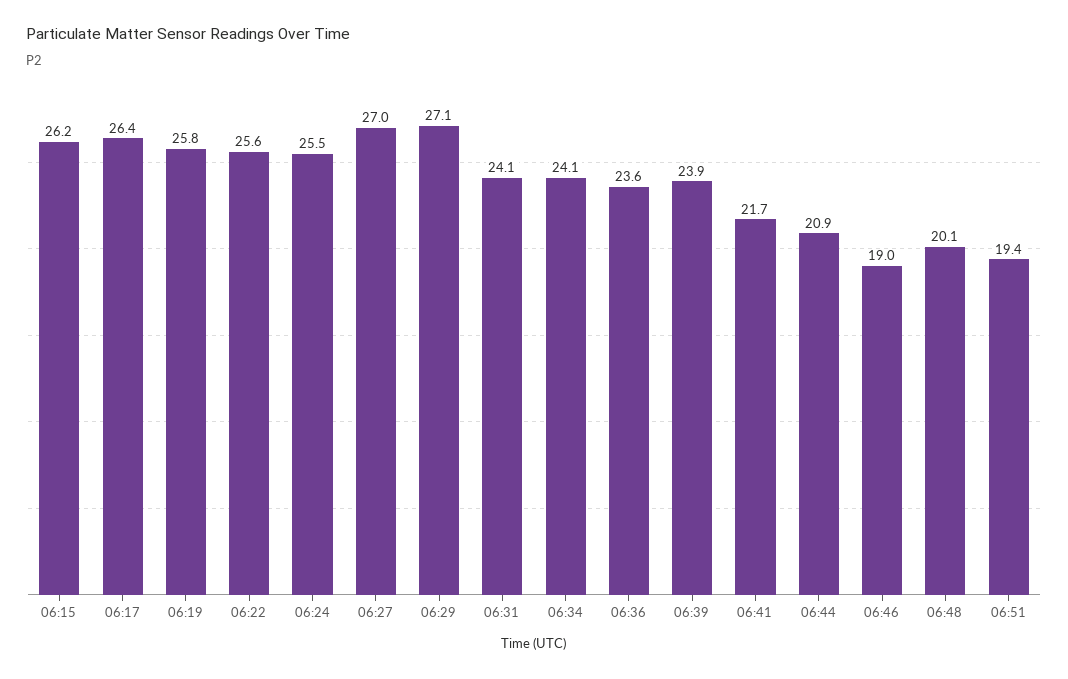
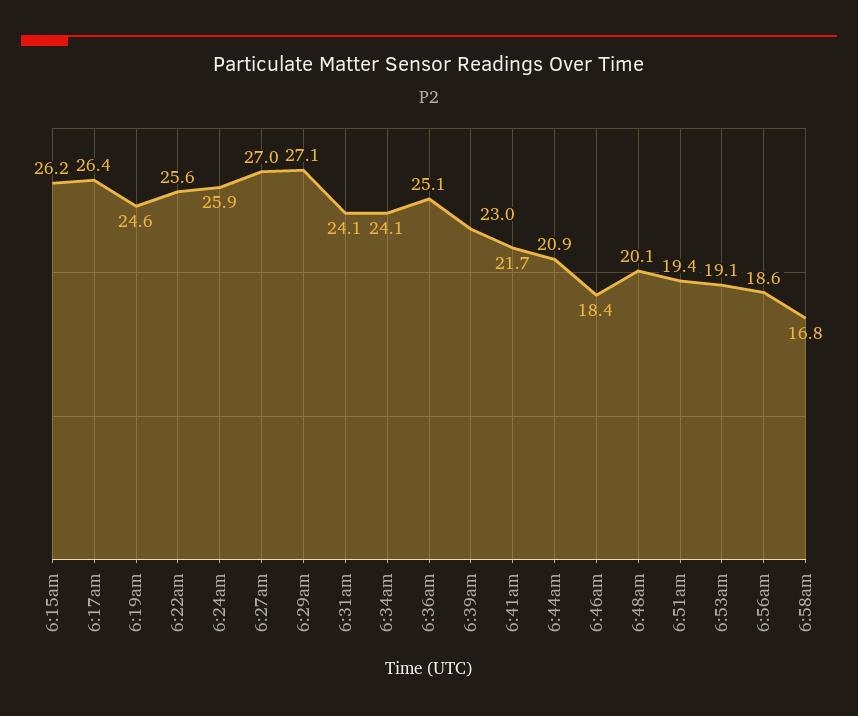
06:19: 25.8 -> 24.6
06:24: 25.5 -> 25.9
06:36: 23.6 -> 25.1
06:39: 23.9 -> 23
06:46: 19 -> 18.4
6:53am: none -> 19.1
6:56am: none -> 18.6
6:58am: none -> 16.8

